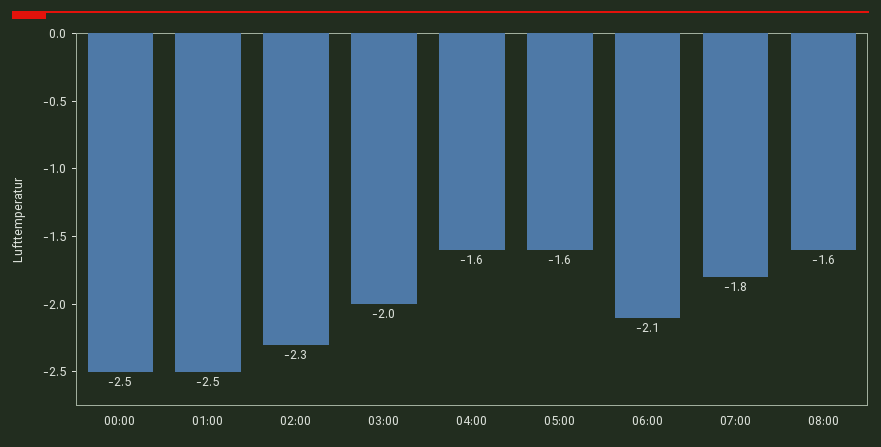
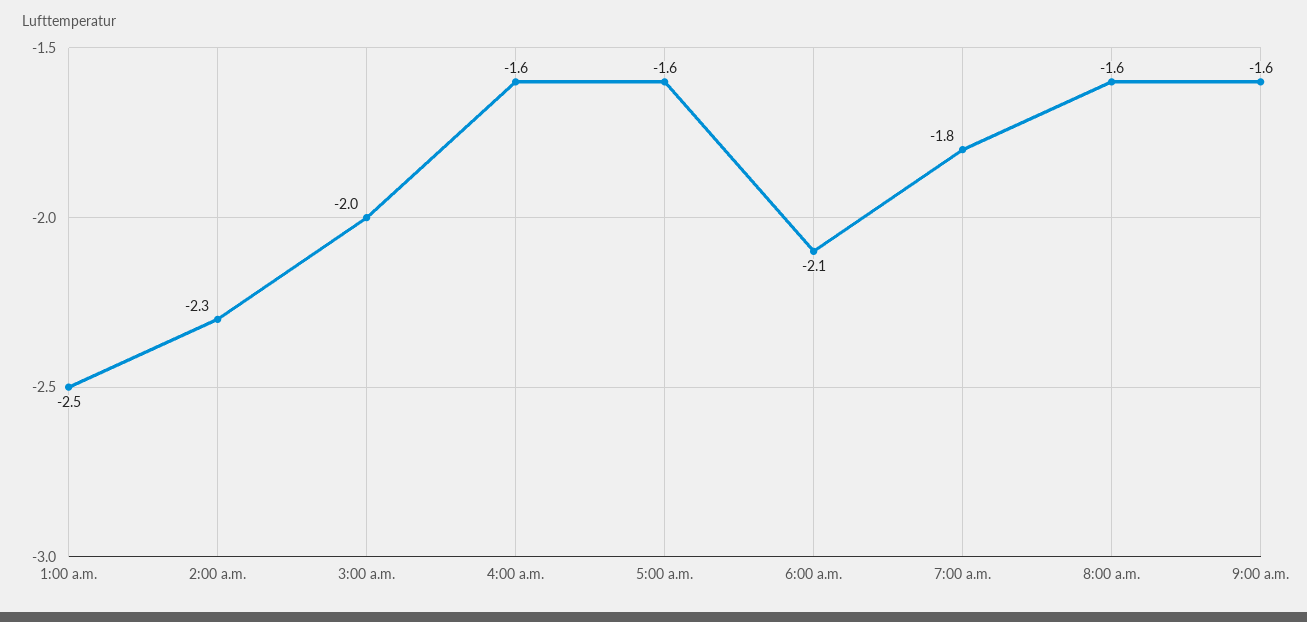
00:00: -2.5 -> none
9:00 a.m.: none -> -1.6

